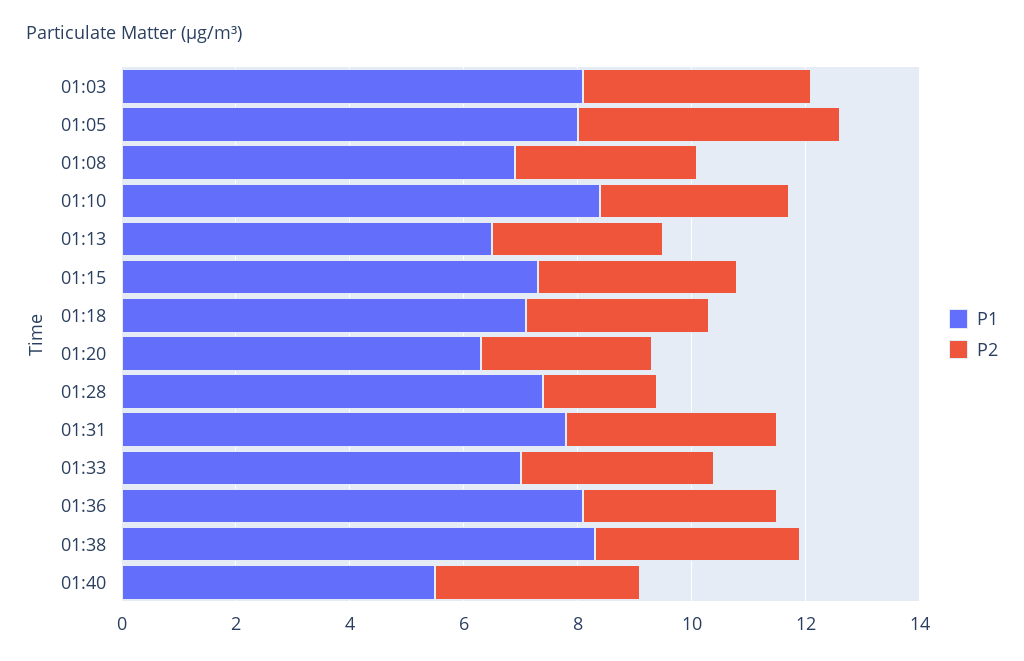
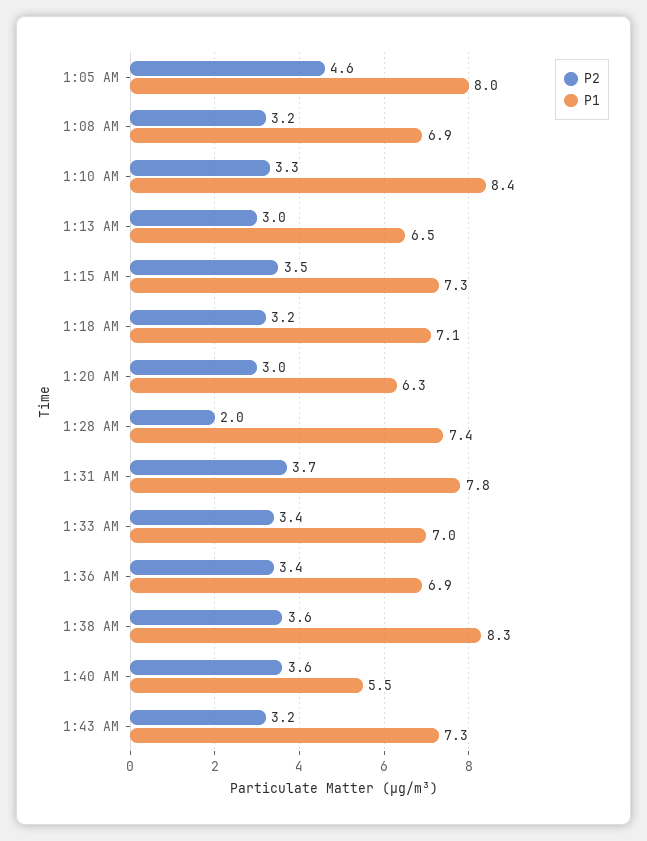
P1, 01:03: 8 -> none
P2, 01:03: 4 -> none
P1, 01:36: 8 -> 6.9
P2, 1:43 AM: none -> 3.2
P1, 1:43 AM: none -> 7.3

